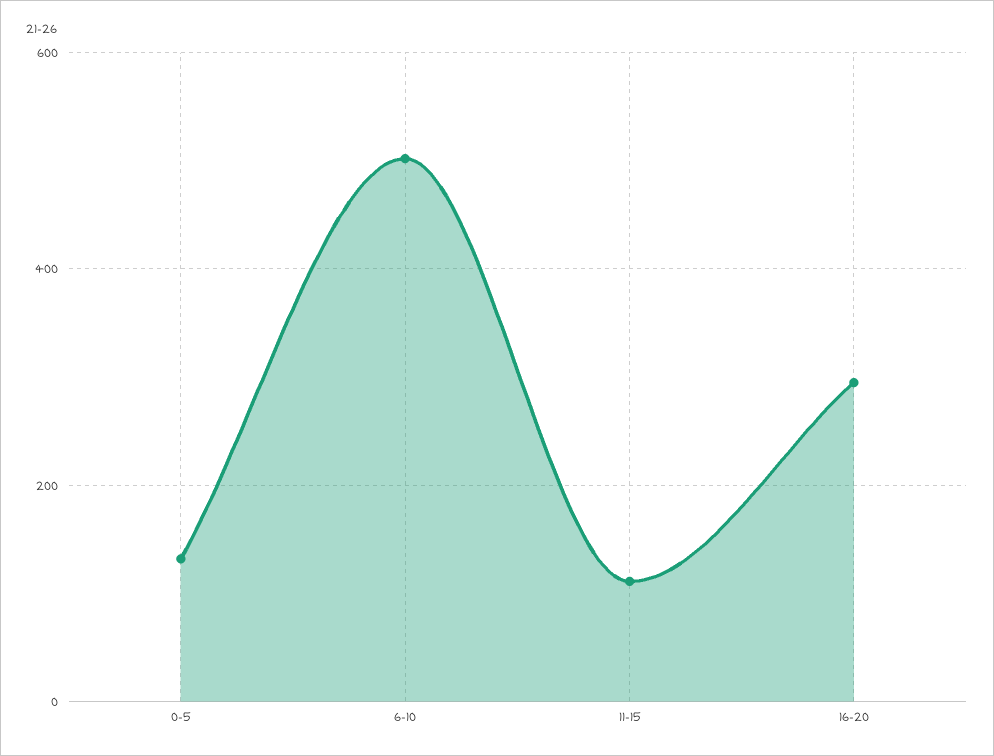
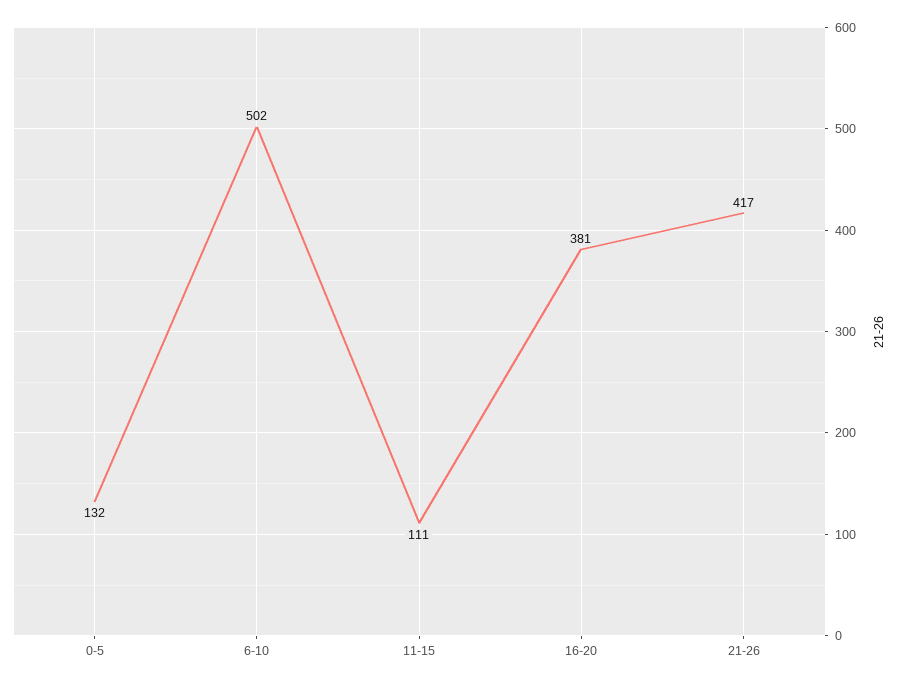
16-20: 300 -> 381
21-26: none -> 417

